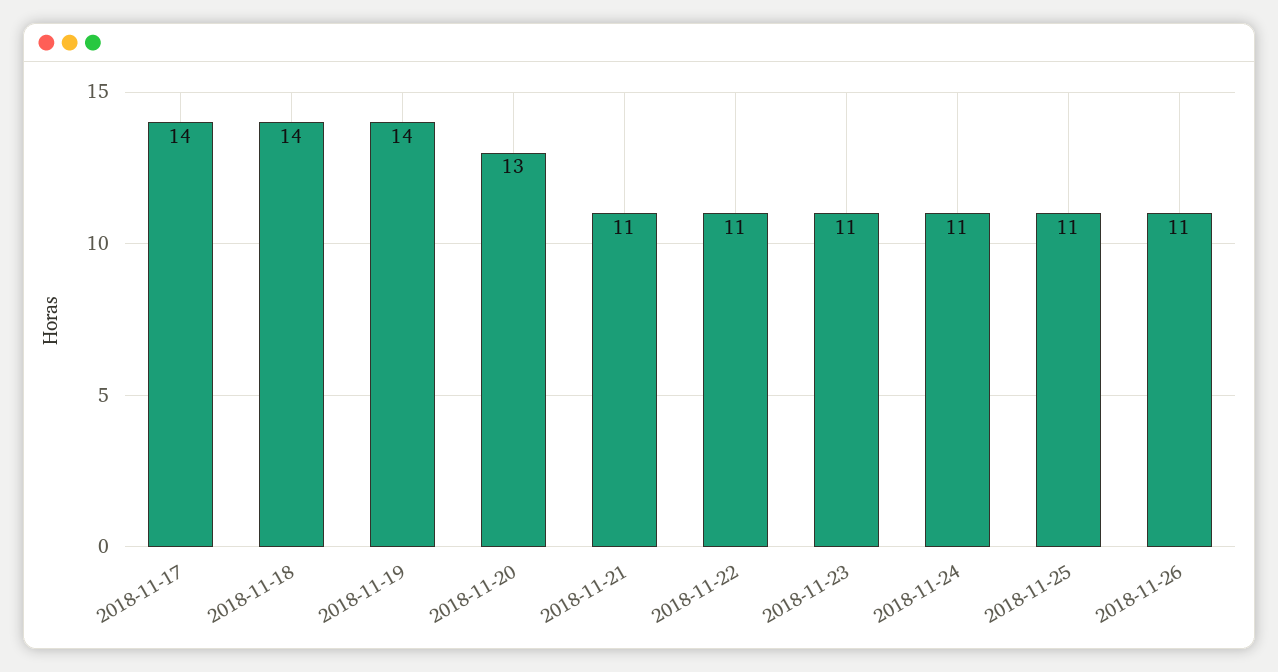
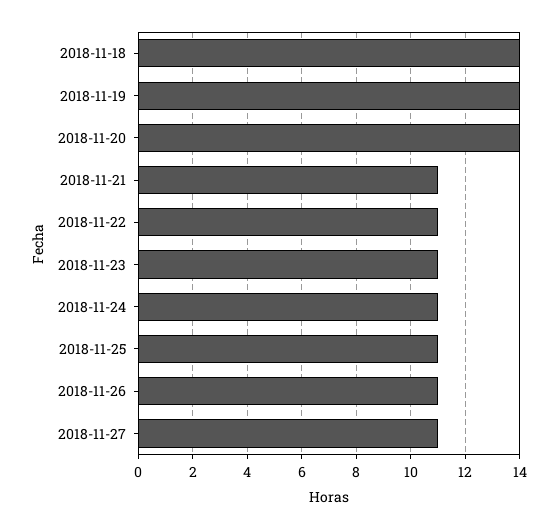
2018-11-17: 14 -> none
2018-11-20: 13 -> 14
2018-11-27: none -> 11

